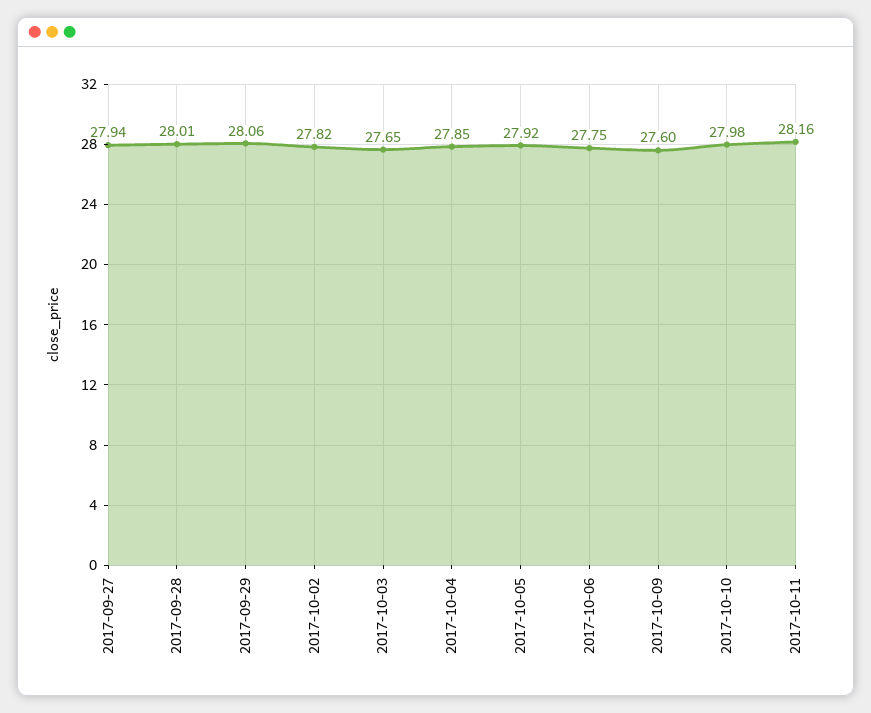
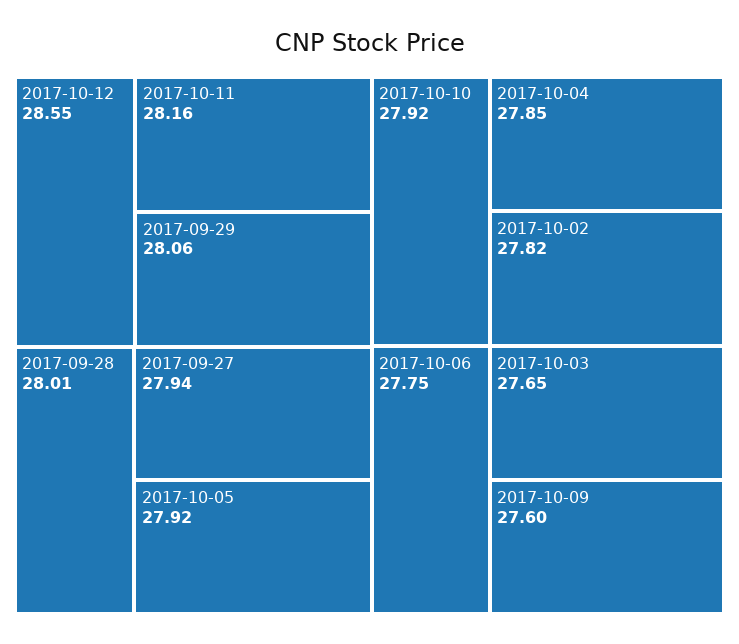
2017-10-10: 27.98 -> 27.92
2017-10-12: none -> 28.55

